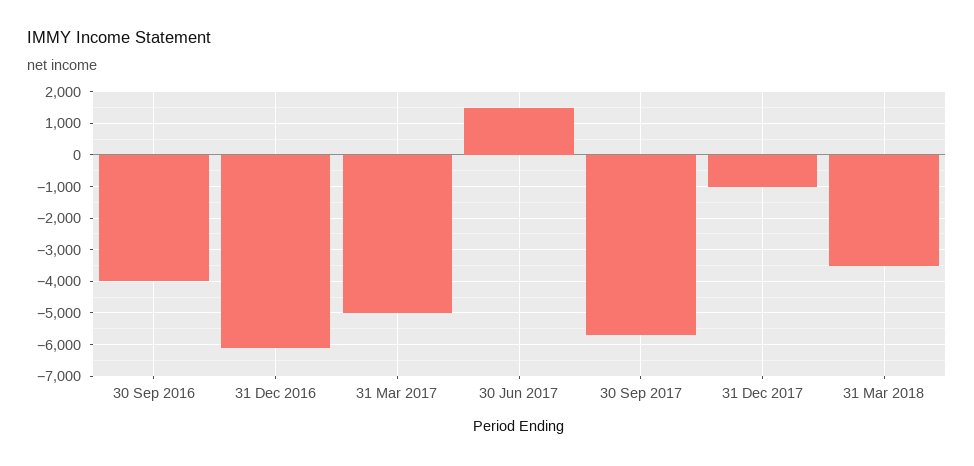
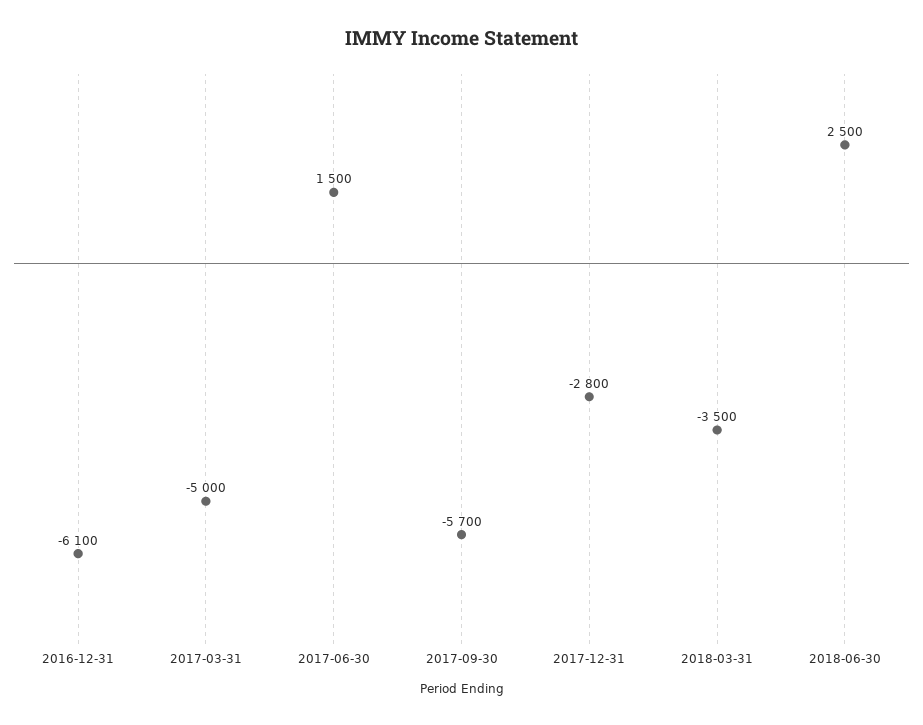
30 Sep 2016: -4000 -> none
31 Dec 2017: -1000 -> -2800
2018-06-30: none -> 2500

